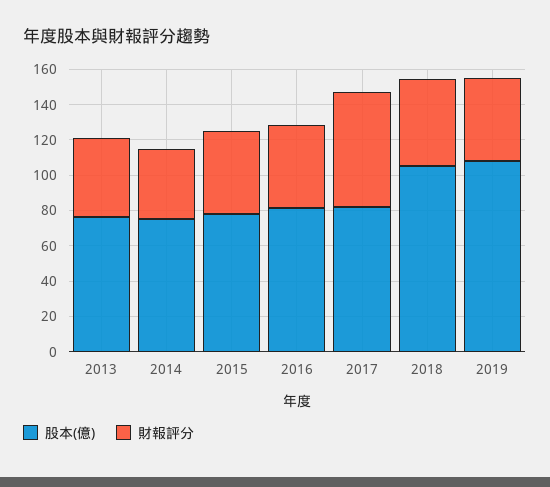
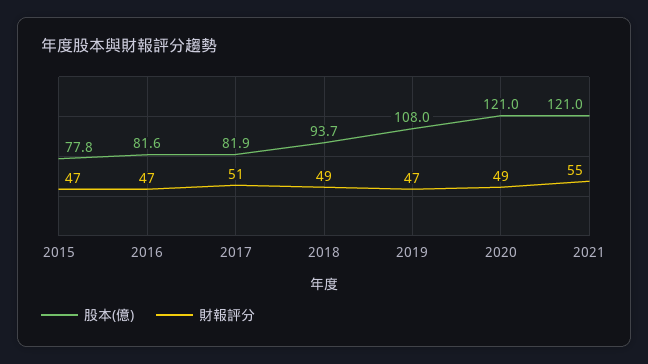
股本(億), 2013: 75 -> none
財報評分, 2013: 45 -> none
股本(億), 2014: 75 -> none
財報評分, 2014: 40 -> none
財報評分, 2017: 65 -> 51
股本(億), 2018: 105 -> 93.7
股本(億), 2020: none -> 121
財報評分, 2020: none -> 49
股本(億), 2021: none -> 121
財報評分, 2021: none -> 55

